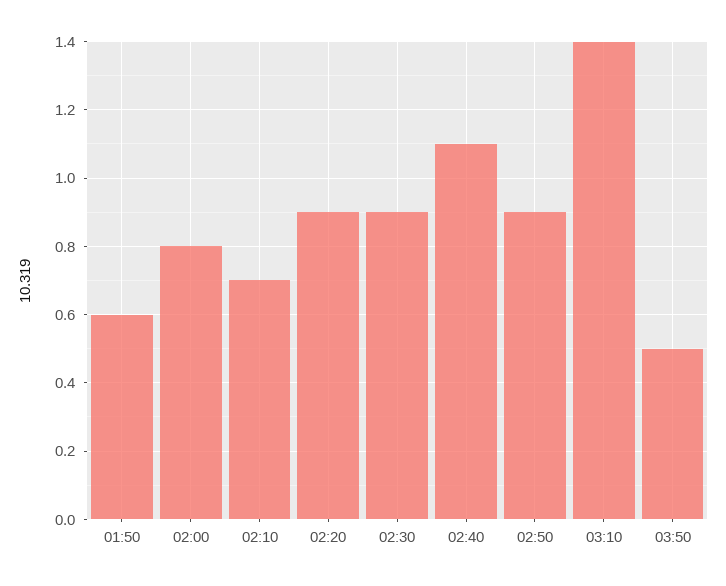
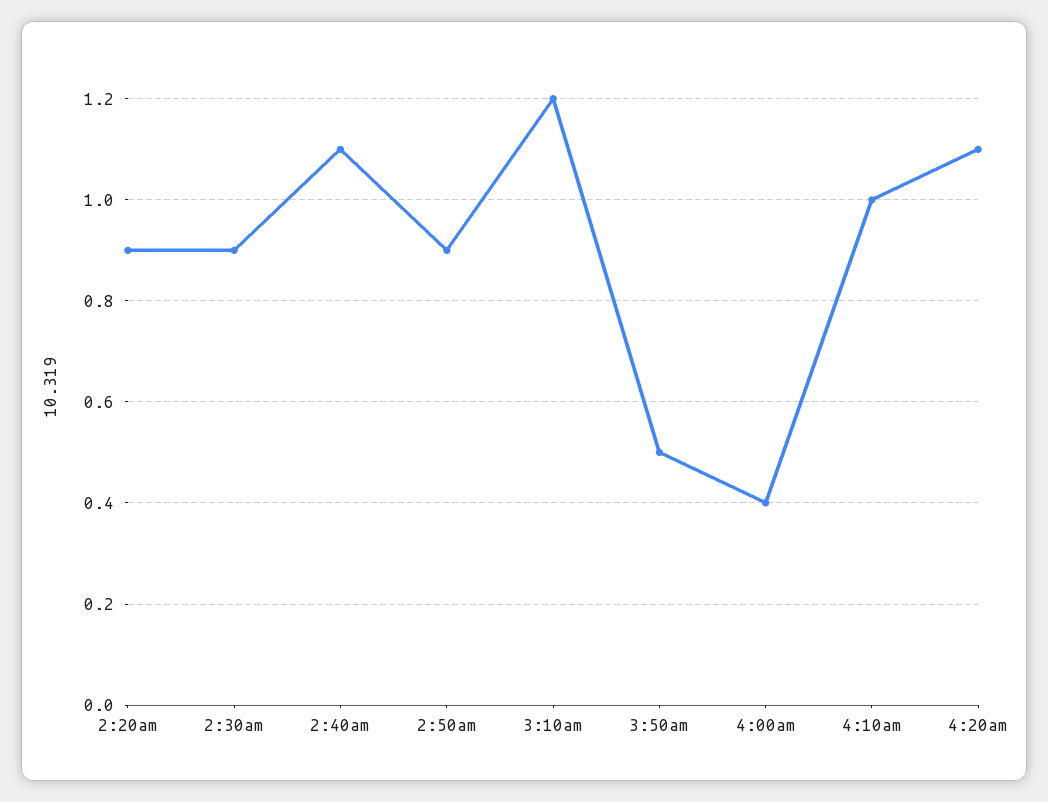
01:50: 0.6 -> none
02:00: 0.8 -> none
02:10: 0.7 -> none
03:10: 1.4 -> 1.2
4:00am: none -> 0.4
4:10am: none -> 1
4:20am: none -> 1.1

